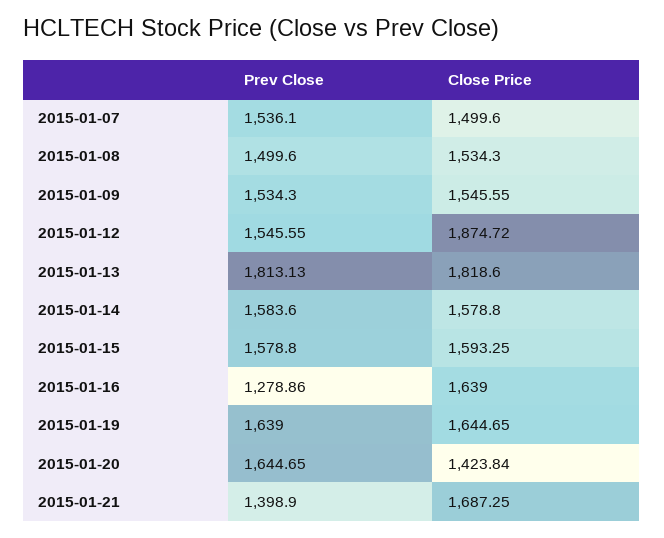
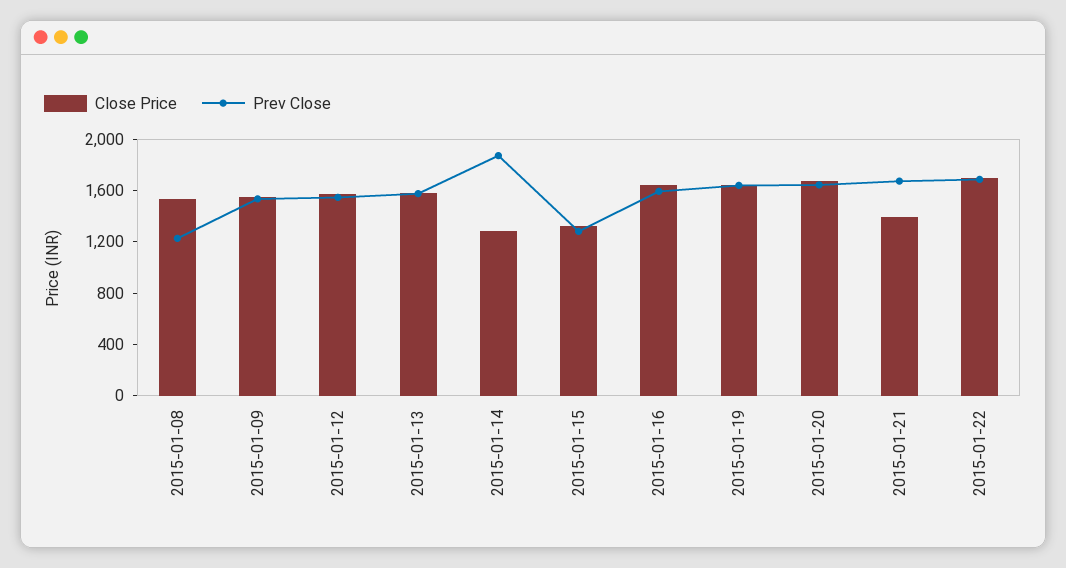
Prev Close, 2015-01-07: 1536.1 -> none
Close Price, 2015-01-07: 1499.6 -> none
Prev Close, 2015-01-08: 1499.6 -> 1200
Close Price, 2015-01-12: 1874.72 -> 1600
Prev Close, 2015-01-13: 1813.13 -> 1600
Close Price, 2015-01-13: 1818.6 -> 1600
Prev Close, 2015-01-14: 1583.6 -> 1900
Close Price, 2015-01-14: 1578.8 -> 1300
Prev Close, 2015-01-15: 1578.8 -> 1300
Close Price, 2015-01-15: 1593.25 -> 1300
Prev Close, 2015-01-16: 1278.86 -> 1600
Close Price, 2015-01-20: 1423.84 -> 1700
Prev Close, 2015-01-21: 1398.9 -> 1700
Close Price, 2015-01-21: 1687.25 -> 1400
Close Price, 2015-01-22: none -> 1700
Prev Close, 2015-01-22: none -> 1700

